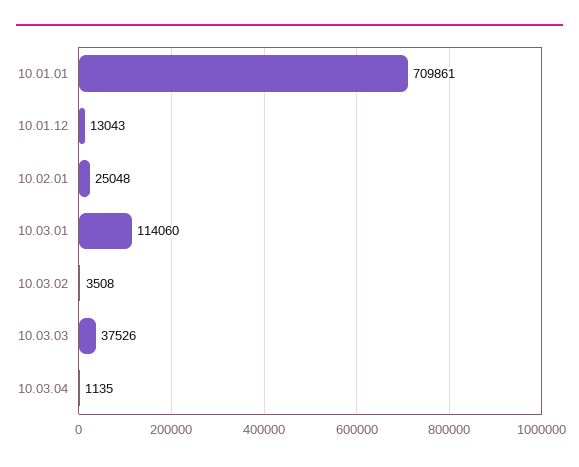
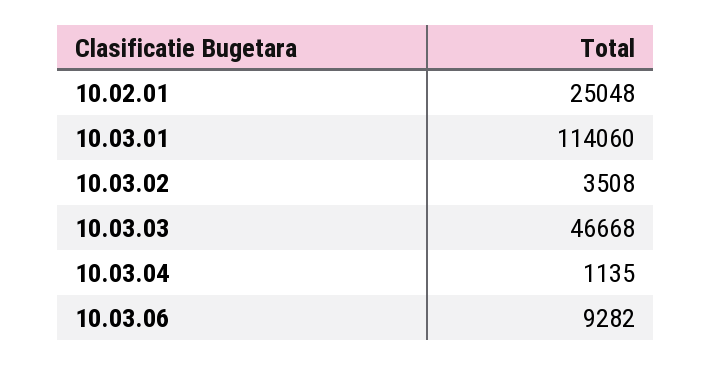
10.01.01: 709861 -> none
10.01.12: 13043 -> none
10.03.03: 37526 -> 46668
10.03.06: none -> 9282

